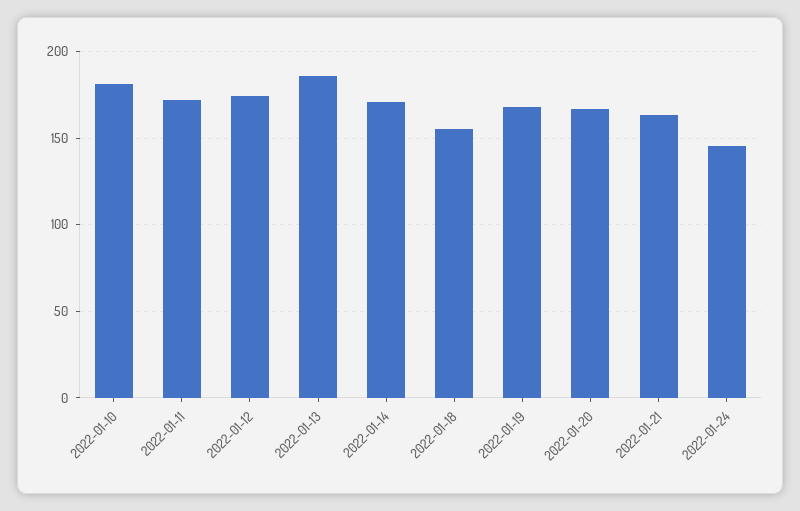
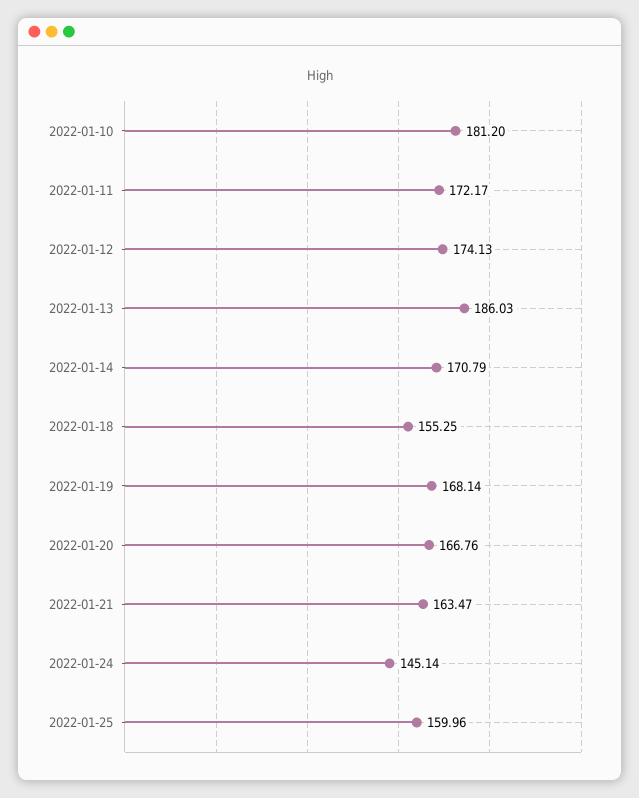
2022-01-25: none -> 159.96

